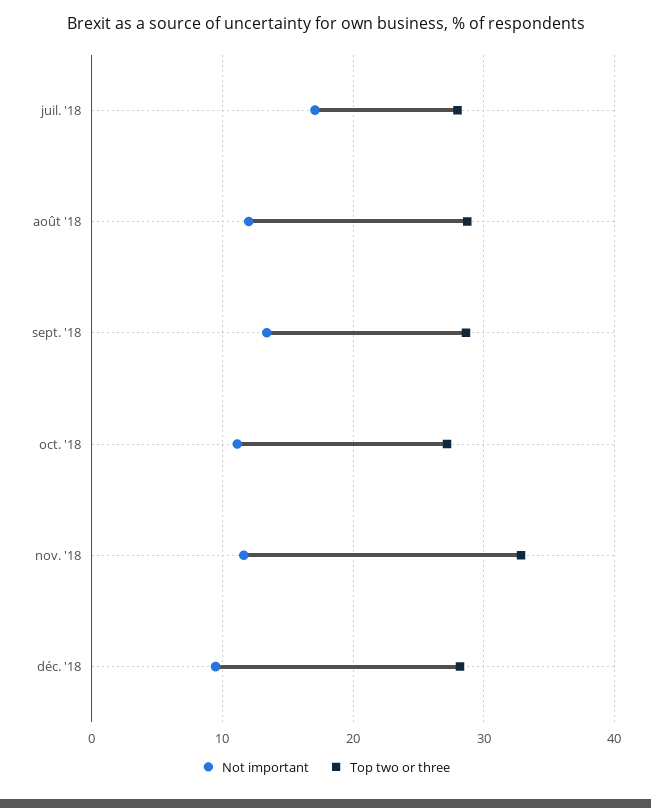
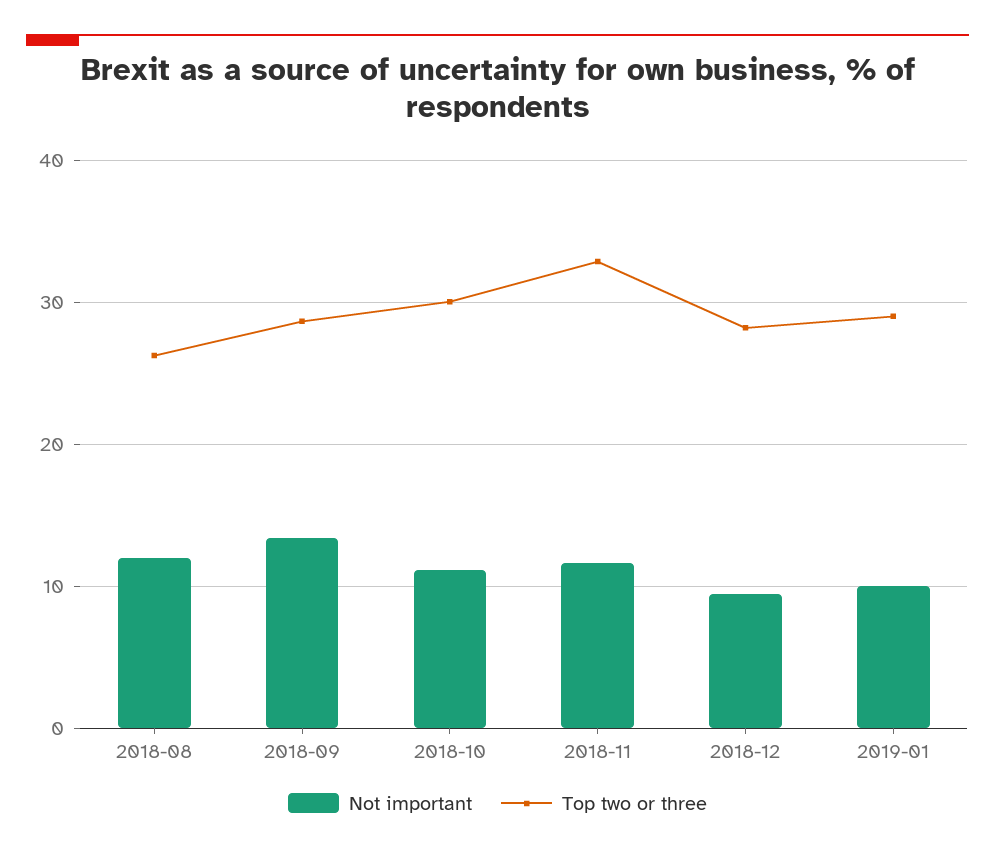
Not important, juil. '18: 17 -> none
Top two or three, juil. '18: 28 -> none
Top two or three, août '18: 29 -> 26
Top two or three, oct. '18: 27 -> 30
Not important, 2019-01: none -> 10
Top two or three, 2019-01: none -> 29

